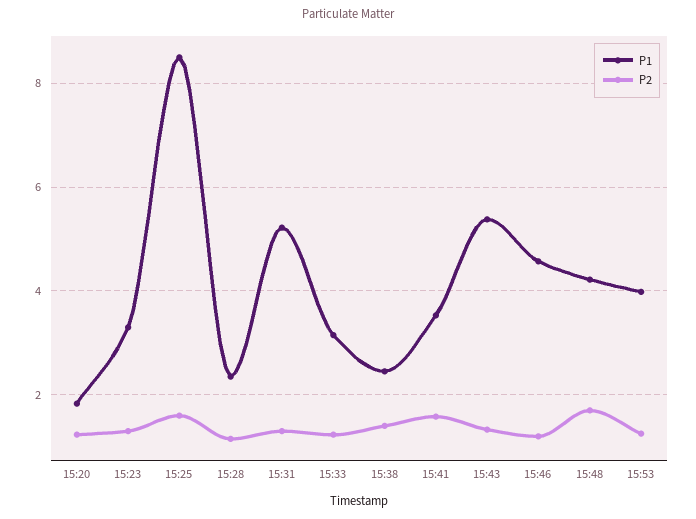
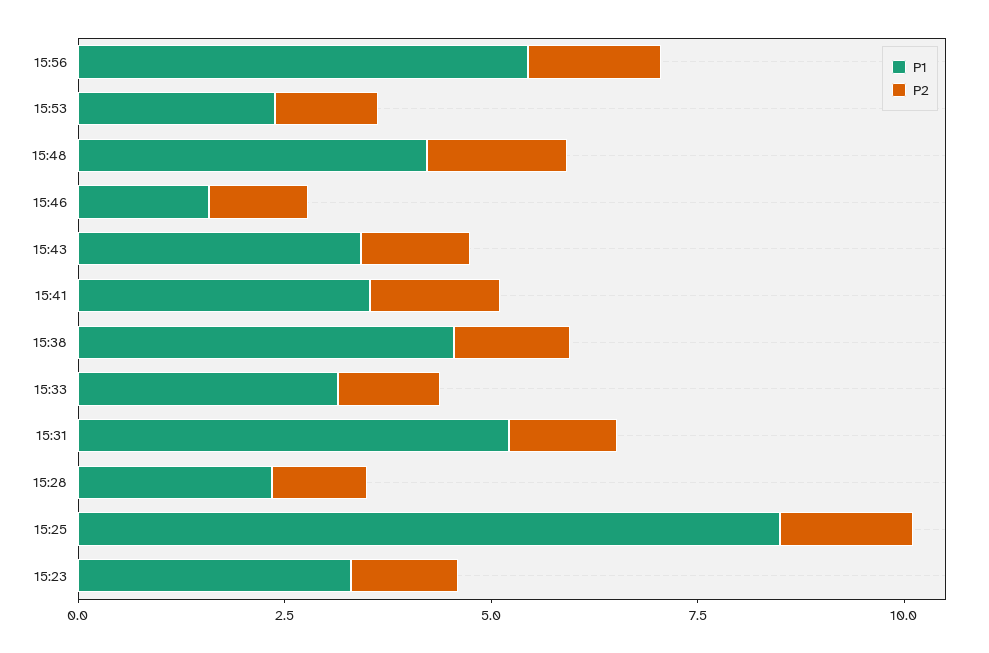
P1, 15:20: 1.8 -> none
P2, 15:20: 1.2 -> none
P1, 15:38: 2.4 -> 4.5
P1, 15:43: 5.4 -> 3.5
P1, 15:46: 4.6 -> 1.5
P1, 15:53: 4 -> 2.5
P1, 15:56: none -> 5.5
P2, 15:56: none -> 1.5

